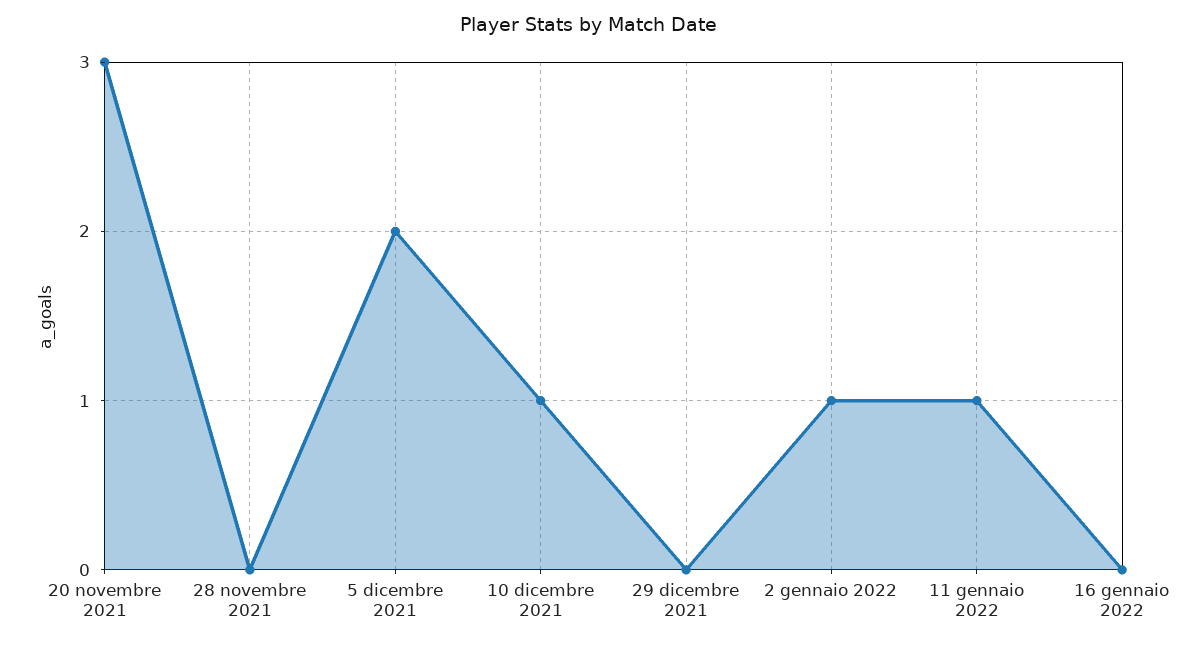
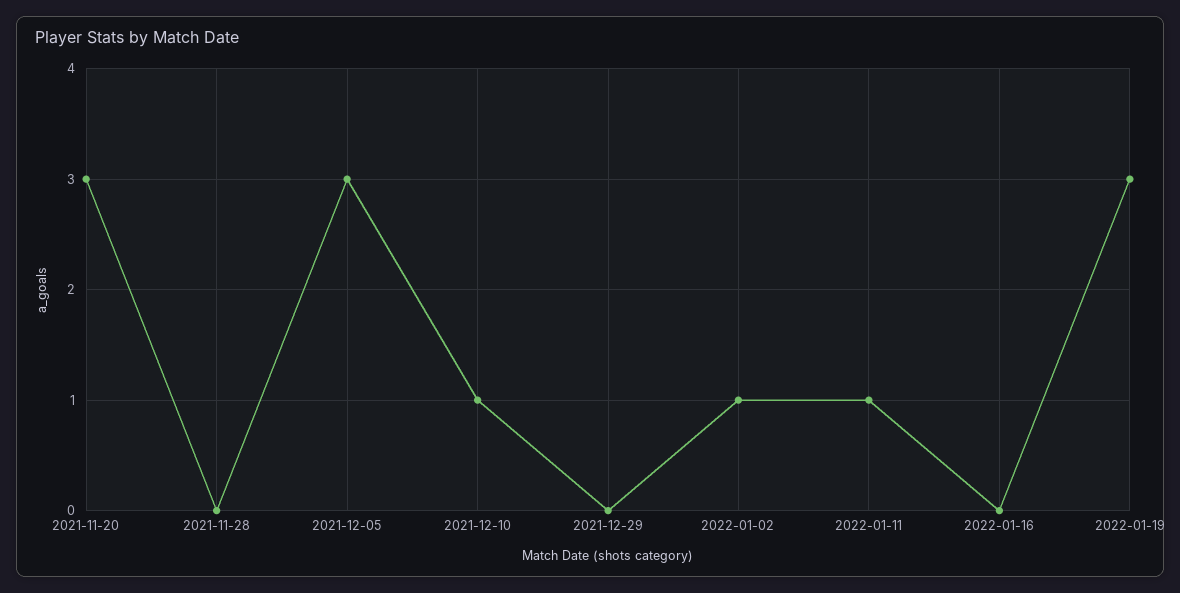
5 dicembre 2021: 2 -> 3
2022-01-19: none -> 3

